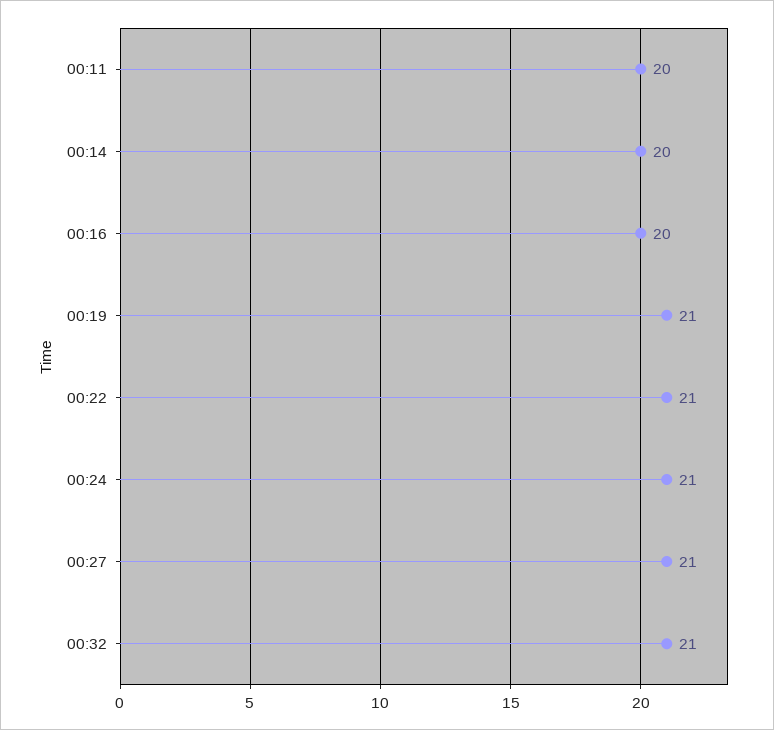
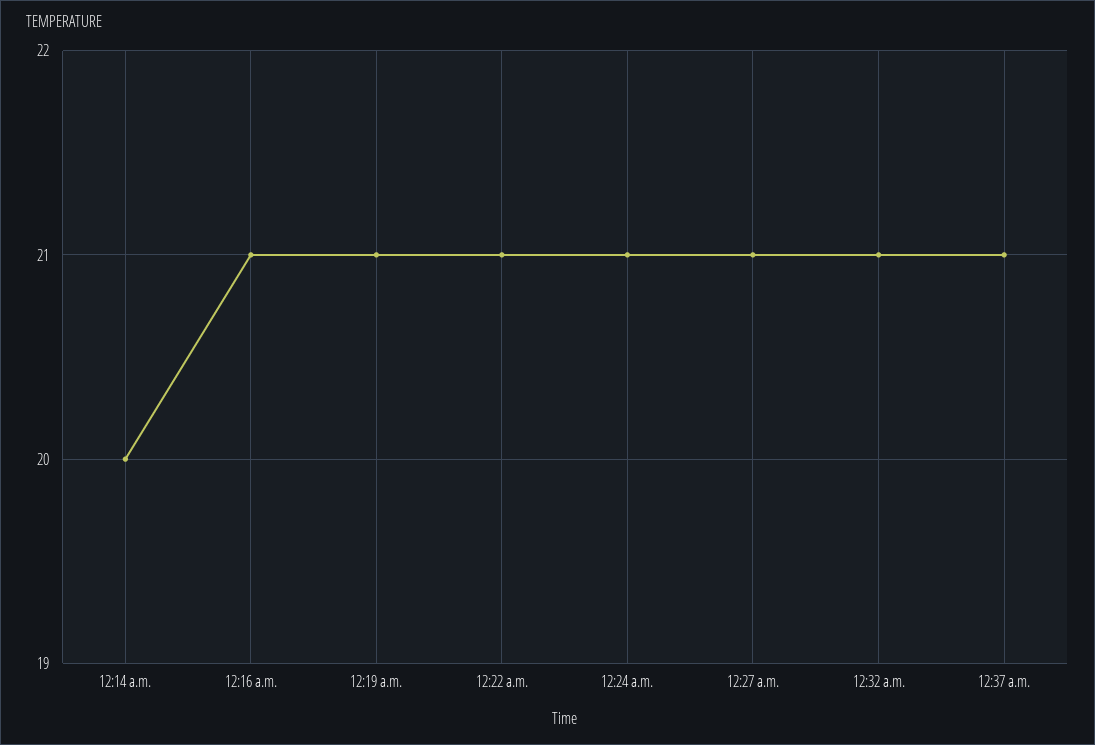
00:11: 20 -> none
00:16: 20 -> 21
12:37 a.m.: none -> 21

